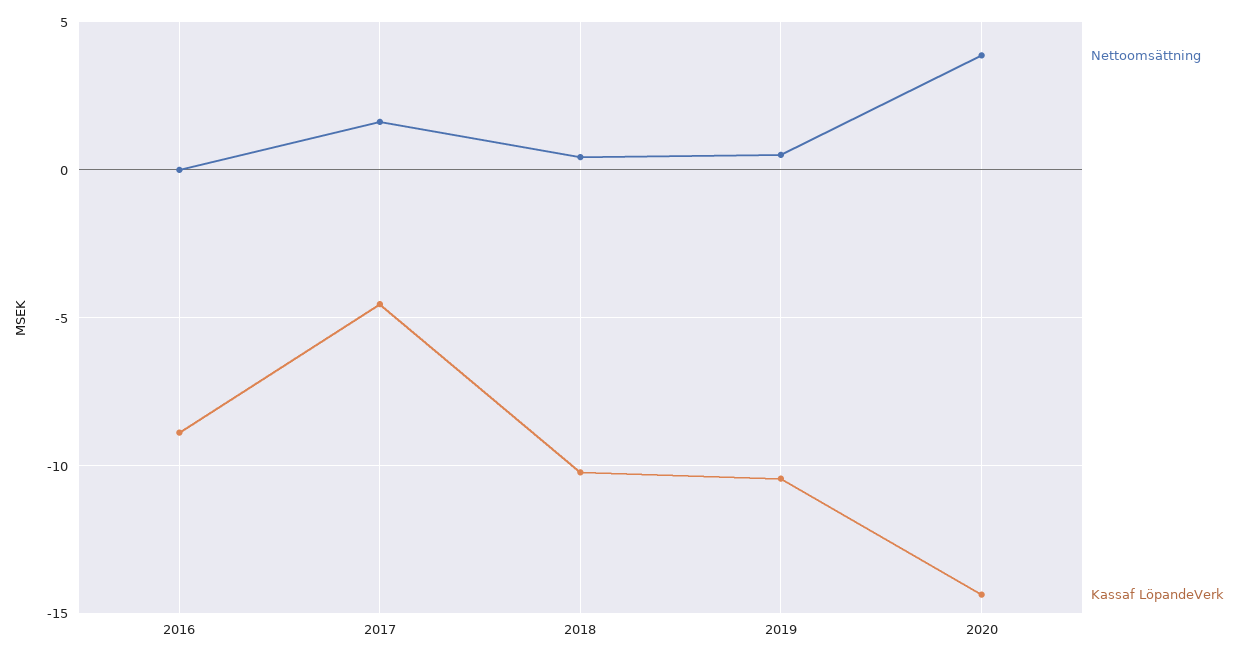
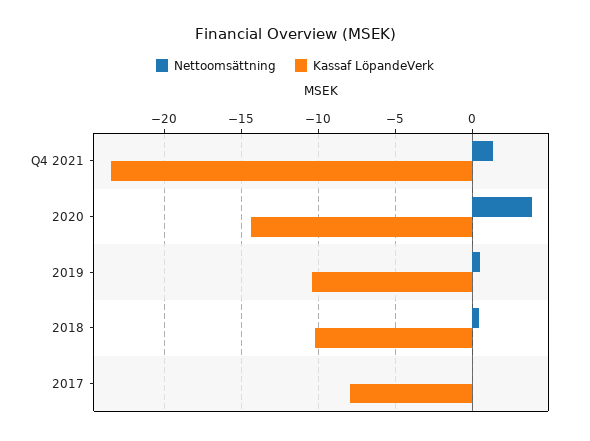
Nettoomsättning, 2016: 0 -> none
Kassaf LöpandeVerk, 2016: -9 -> none
Nettoomsättning, 2017: 1.5 -> 0
Kassaf LöpandeVerk, 2017: -4.5 -> -8
Nettoomsättning, Q4 2021: none -> 1.5
Kassaf LöpandeVerk, Q4 2021: none -> -23.5

